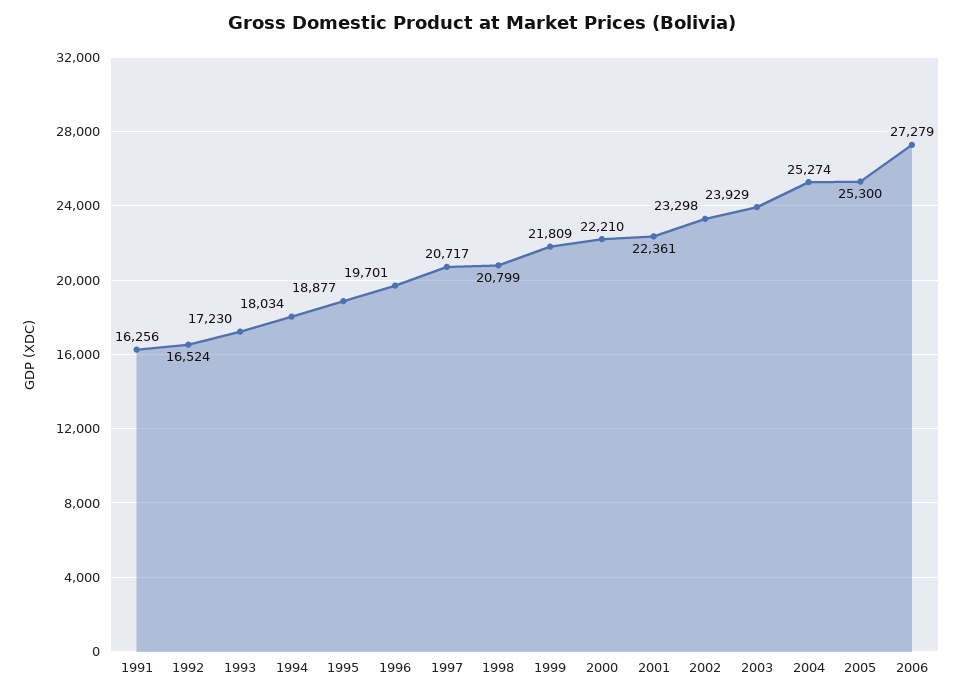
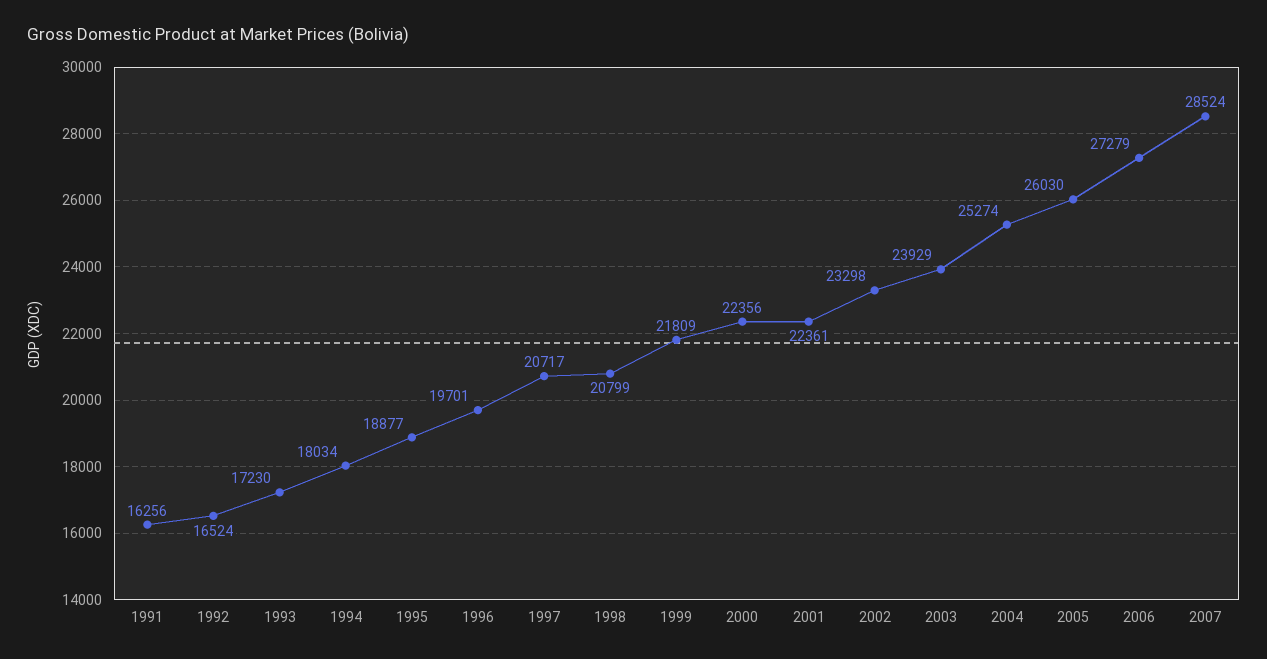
2000: 22210 -> 22356
2005: 25300 -> 26030
2007: none -> 28524

